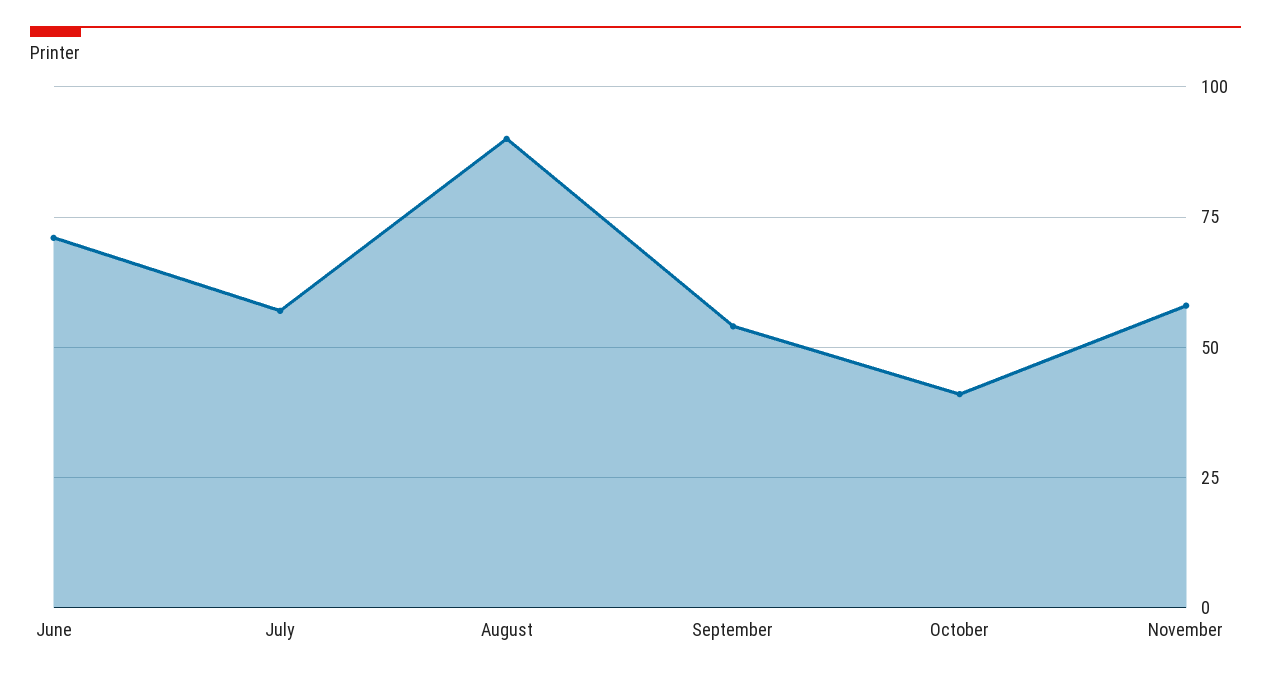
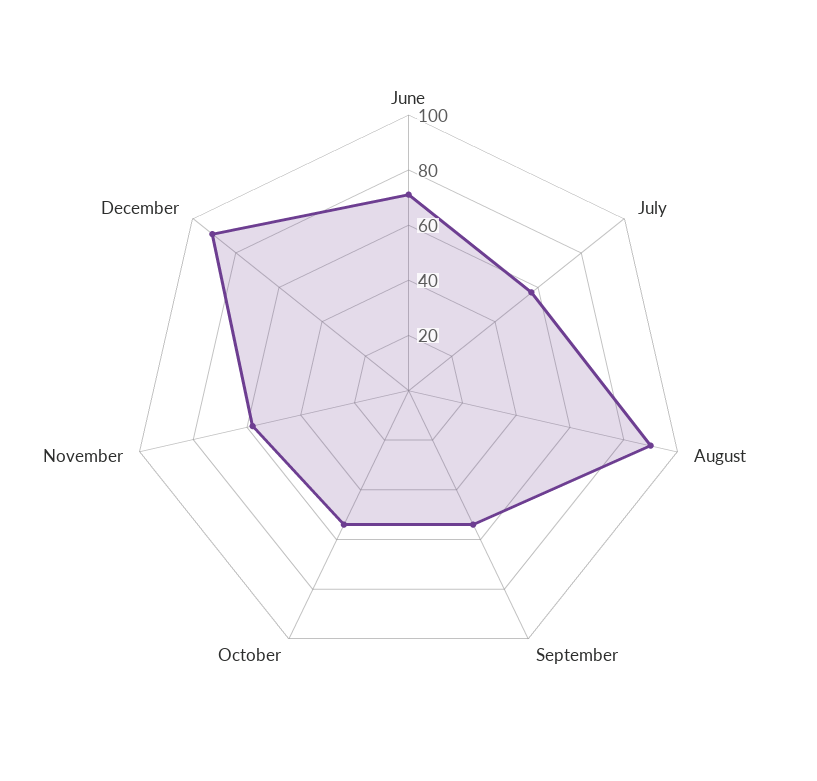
October: 40 -> 55
December: none -> 90

